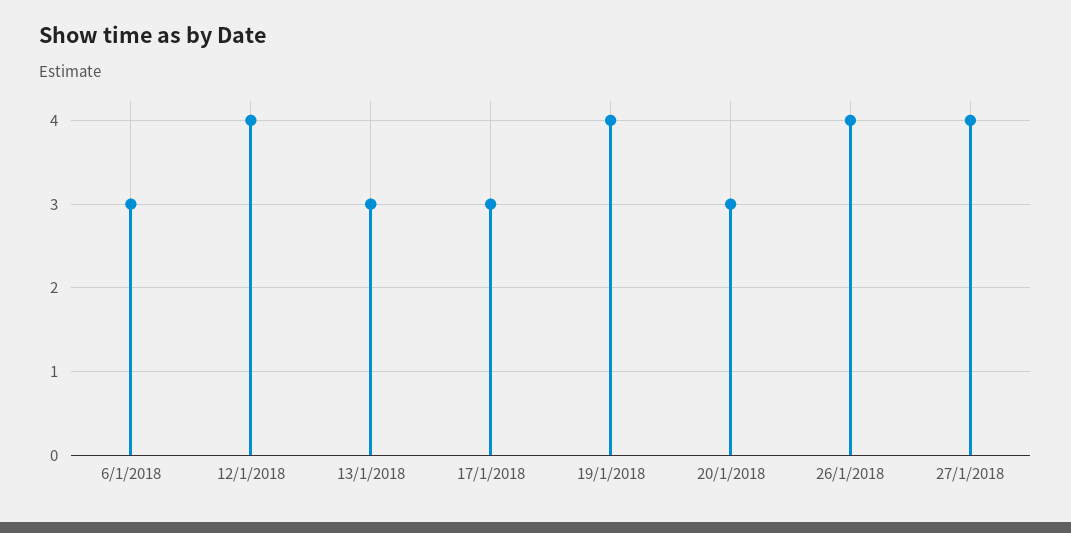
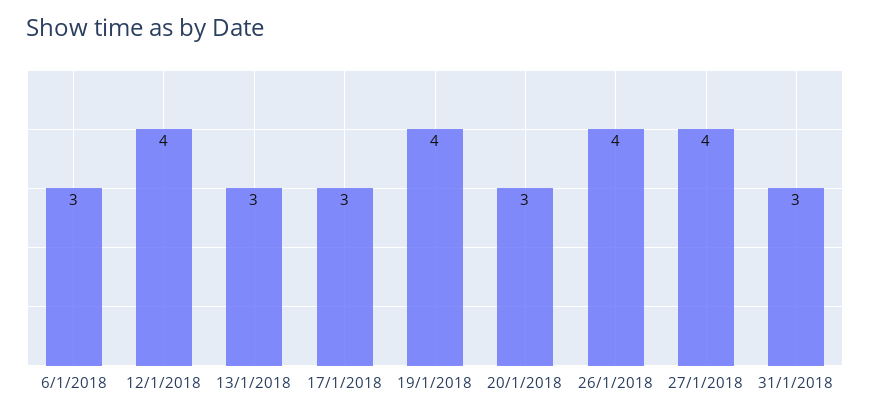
31/1/2018: none -> 3

